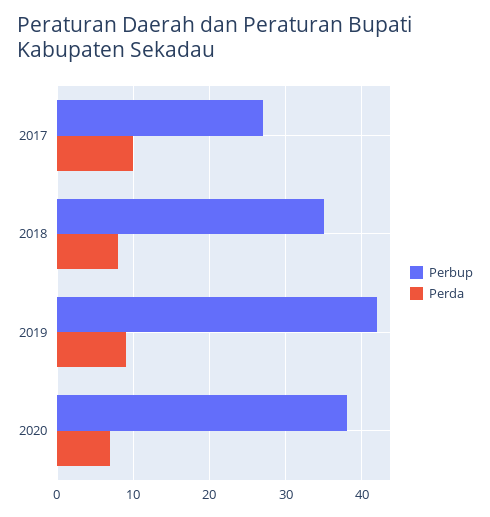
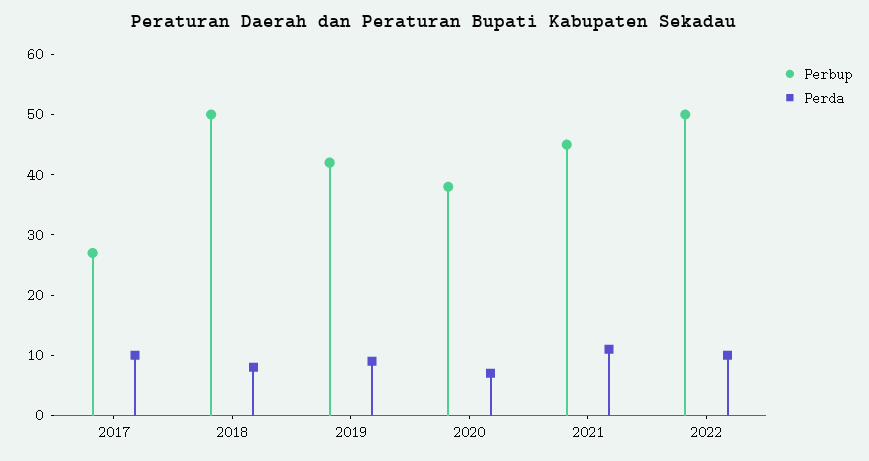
Perbup, 2018: 35 -> 50
Perbup, 2021: none -> 45
Perda, 2021: none -> 10
Perbup, 2022: none -> 50
Perda, 2022: none -> 10

